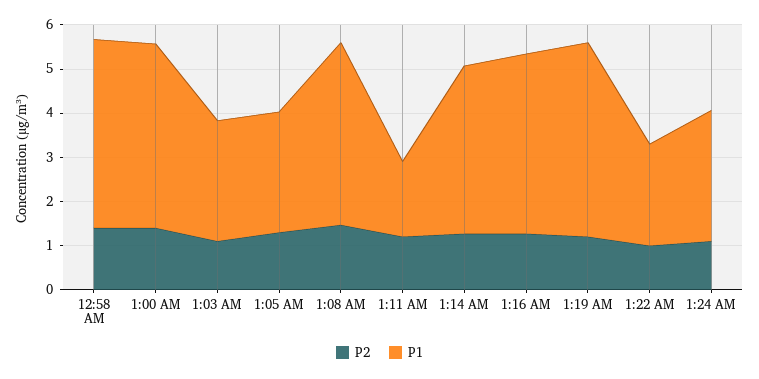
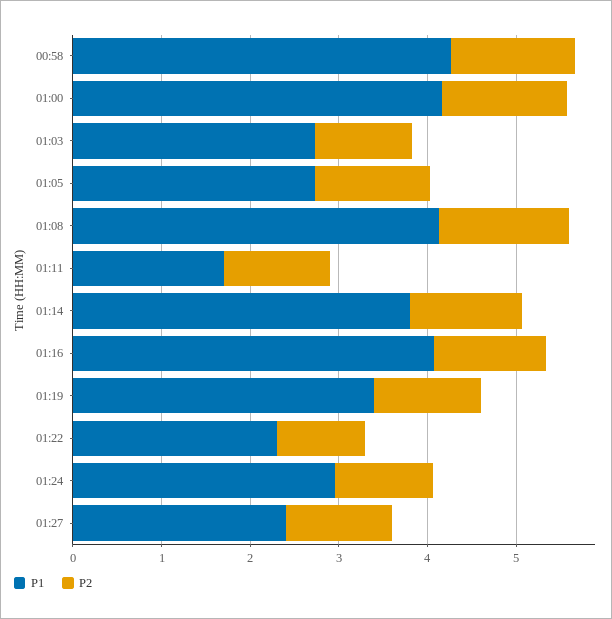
P1, 1:19 AM: 4.4 -> 3.4
P1, 01:27: none -> 2.4
P2, 01:27: none -> 1.2

